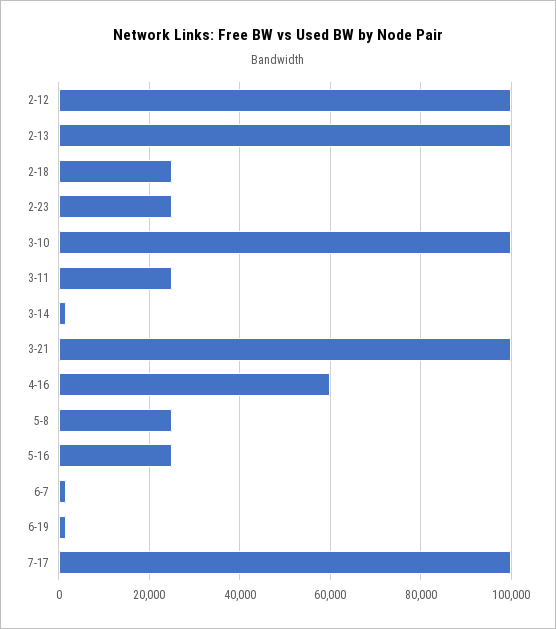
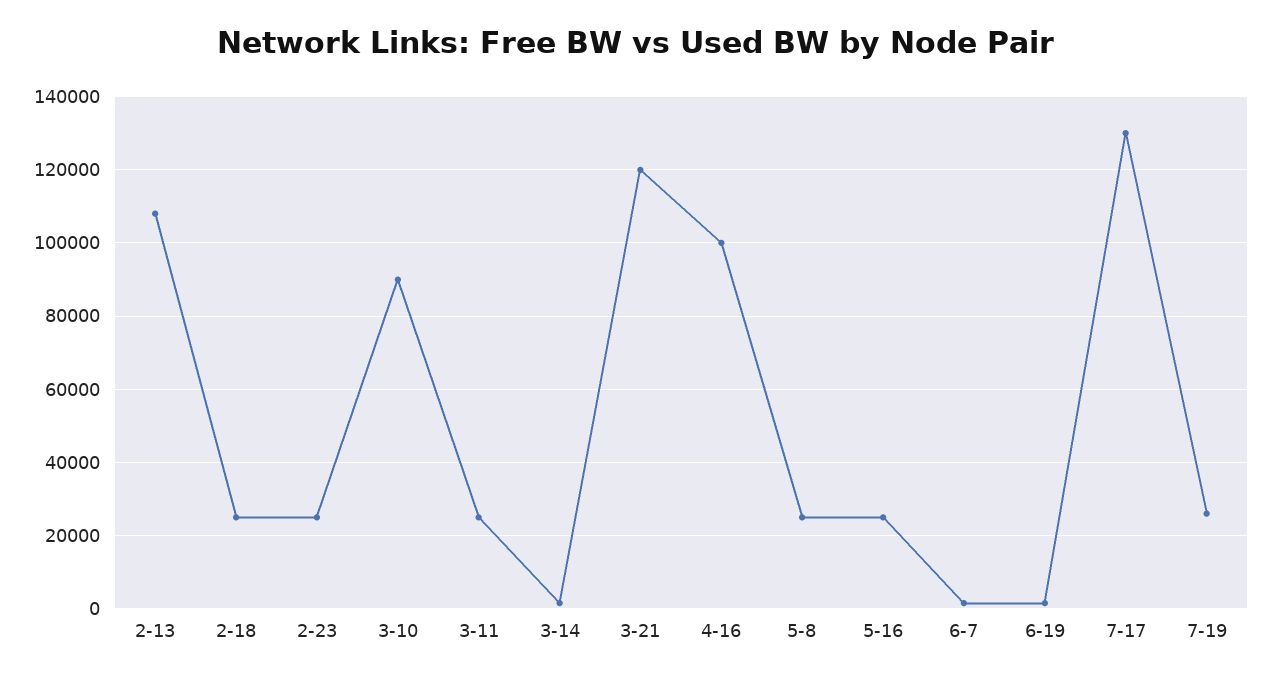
2-12: 100000 -> none
2-13: 100000 -> 108000
3-10: 100000 -> 90000
3-21: 100000 -> 120000
4-16: 60000 -> 100000
7-17: 100000 -> 130000
7-19: none -> 26000

